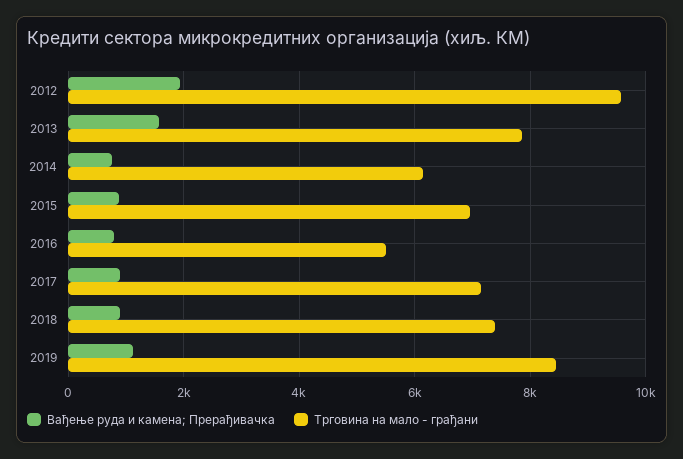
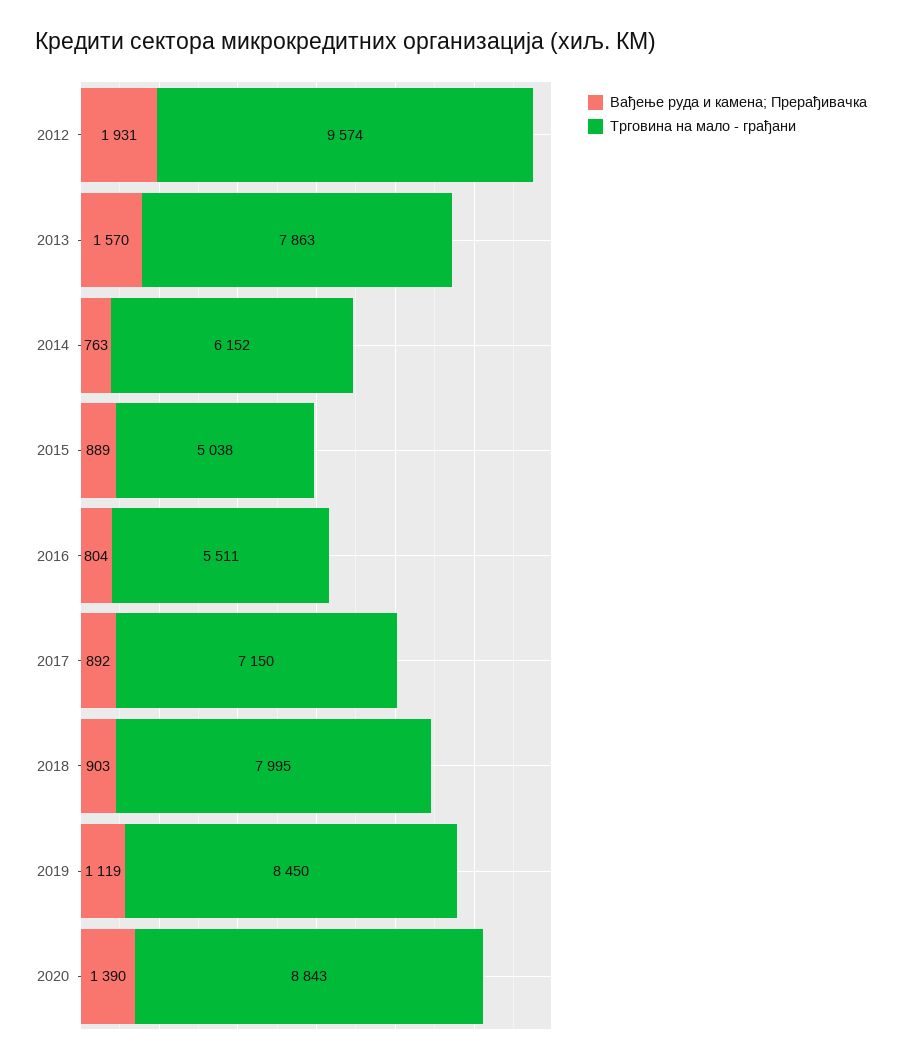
Трговина на мало - грађани, 2015: 7000 -> 5038
Трговина на мало - грађани, 2018: 7400 -> 7995
Вађење руда и камена; Прерађивачка, 2020: none -> 1390
Трговина на мало - грађани, 2020: none -> 8843

